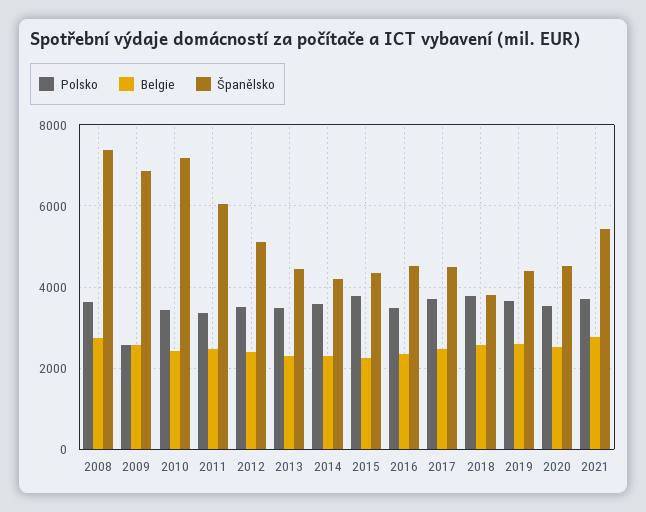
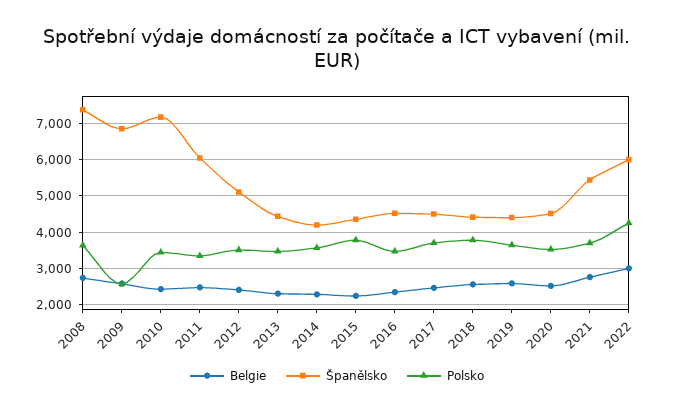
Španělsko, 2018: 3800 -> 4400
Belgie, 2022: none -> 3000
Španělsko, 2022: none -> 6000
Polsko, 2022: none -> 4200

